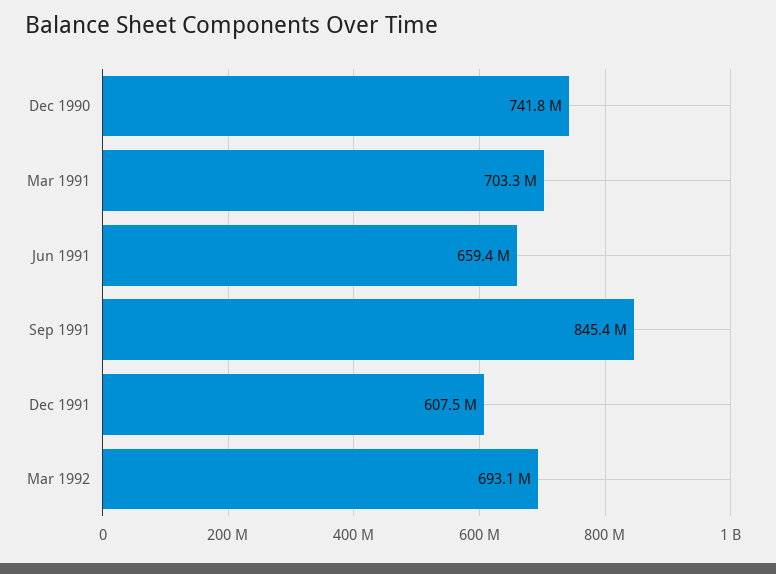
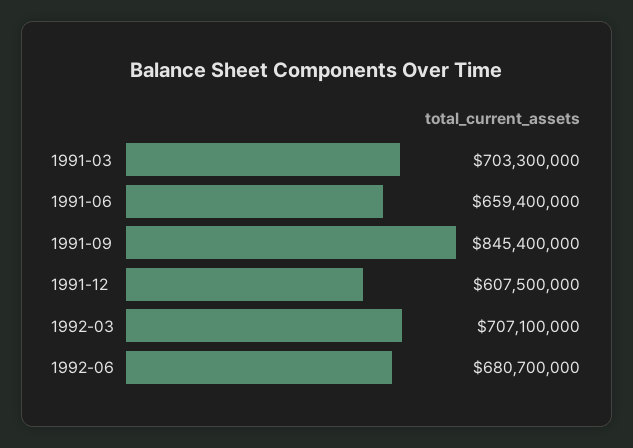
Dec 1990: 741800000 -> none
Mar 1992: 693100000 -> 707100000
1992-06: none -> 680700000

